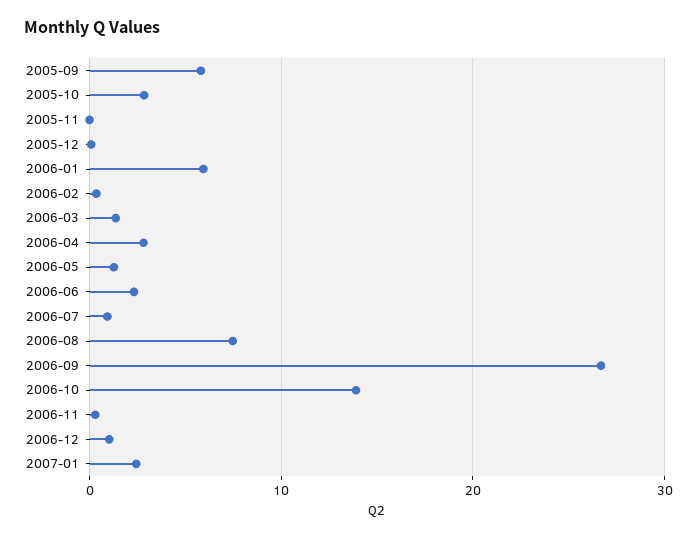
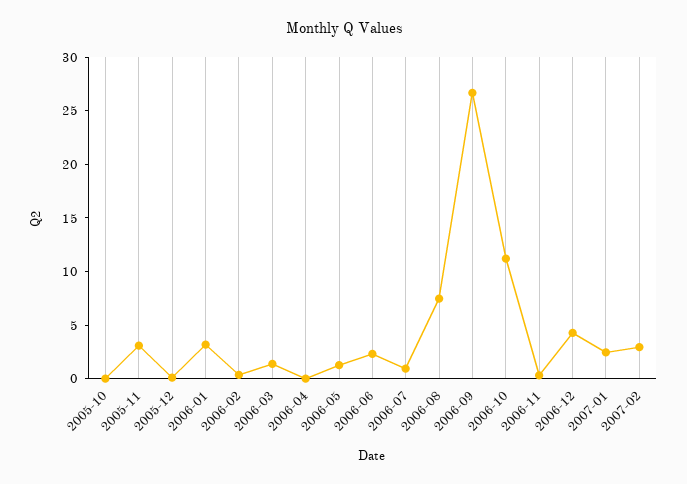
2005-09: 6 -> none
2005-10: 3 -> 0
2005-11: 0 -> 3
2006-01: 6 -> 3
2006-04: 3 -> 0
2006-10: 14 -> 11
2006-12: 1 -> 4
2007-02: none -> 3

